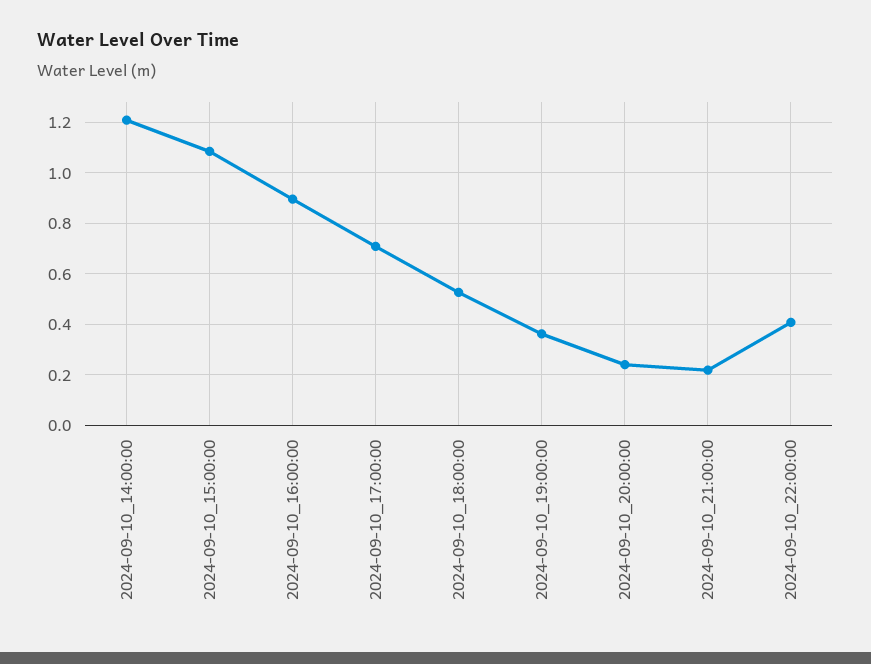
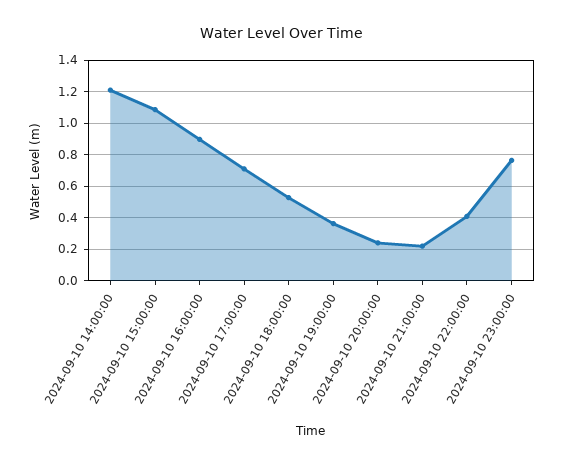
2024-09-10 23:00:00: none -> 0.75

